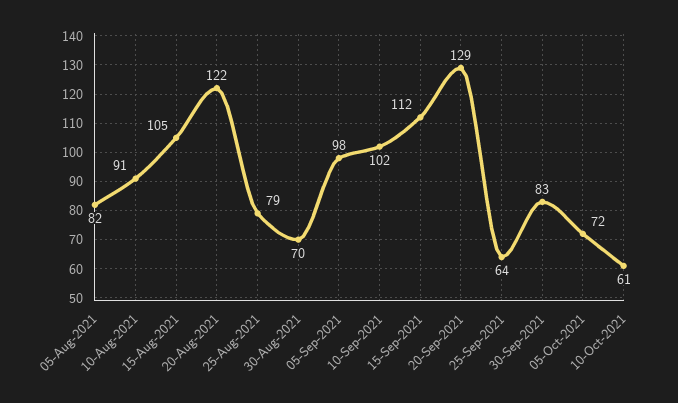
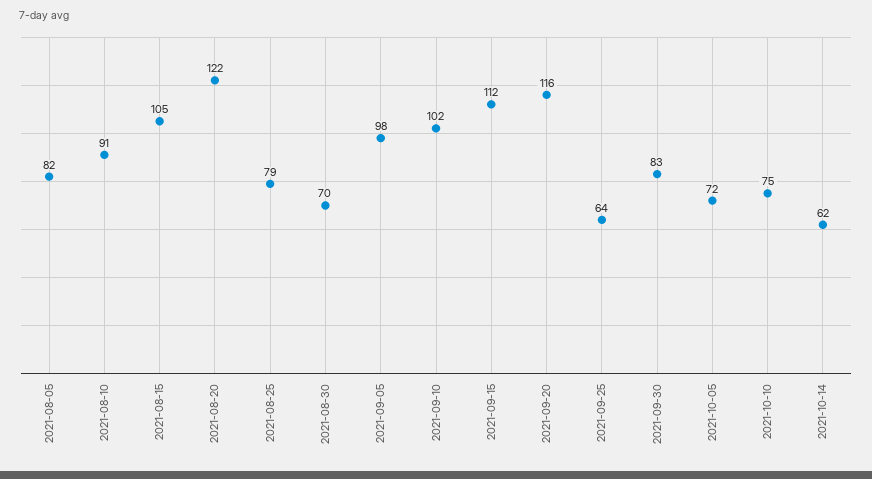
20-Sep-2021: 129 -> 116
10-Oct-2021: 61 -> 75
2021-10-14: none -> 62

